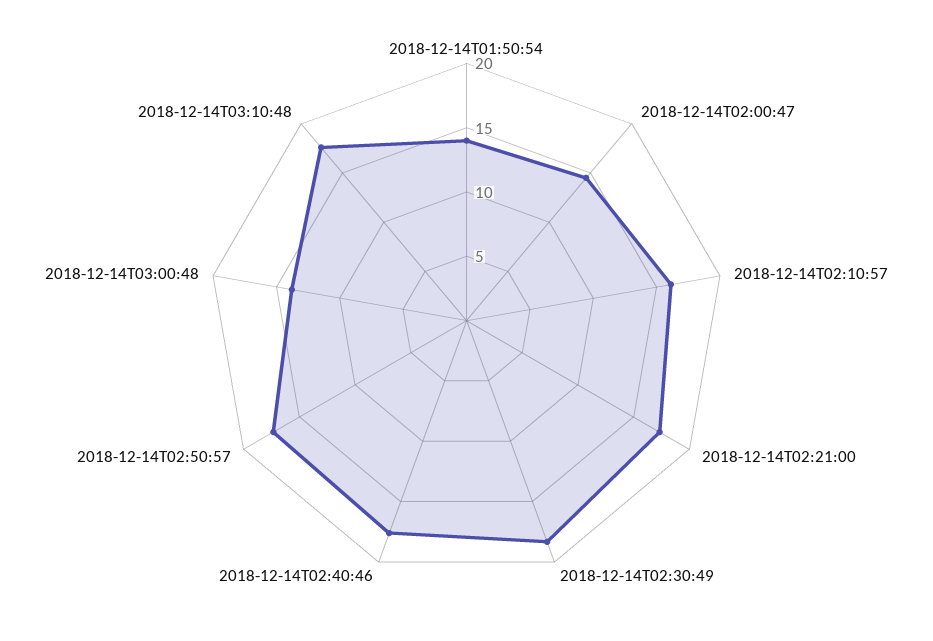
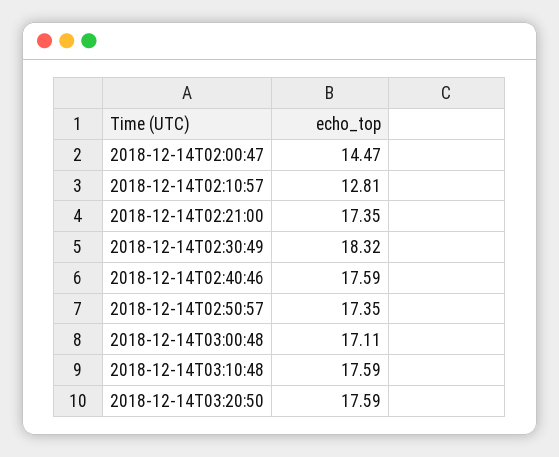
2018-12-14T01:50:54: 14 -> none
2018-12-14T02:10:57: 16 -> 12.81
2018-12-14T03:00:48: 14 -> 17.11
2018-12-14T03:20:50: none -> 17.59

